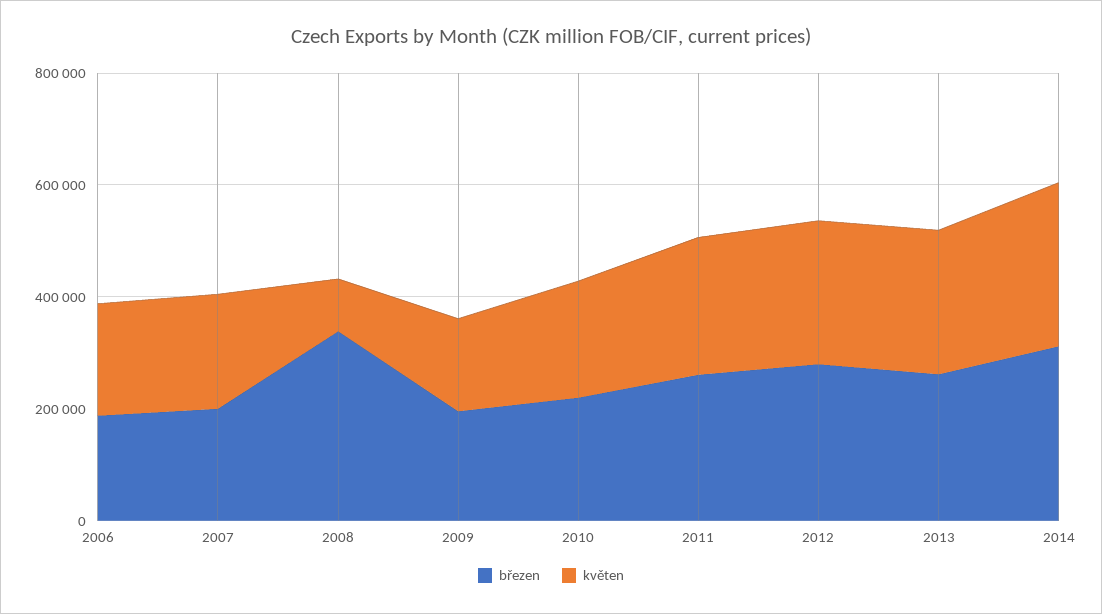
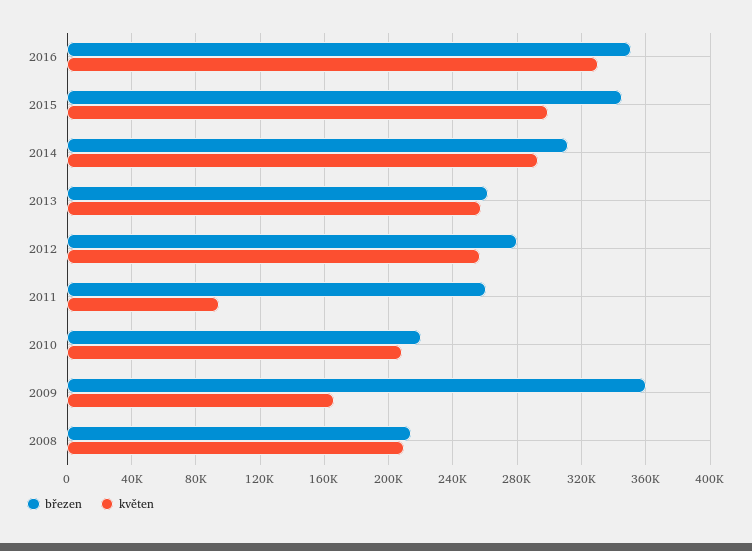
březen, 2006: 200000 -> none
květen, 2006: 200000 -> none
březen, 2007: 200000 -> none
květen, 2007: 200000 -> none
březen, 2008: 350000 -> 215000
květen, 2008: 100000 -> 210000
březen, 2009: 200000 -> 360000
květen, 2011: 250000 -> 95000
březen, 2016: none -> 350000
květen, 2016: none -> 330000
březen, 2015: none -> 345000
květen, 2015: none -> 300000

